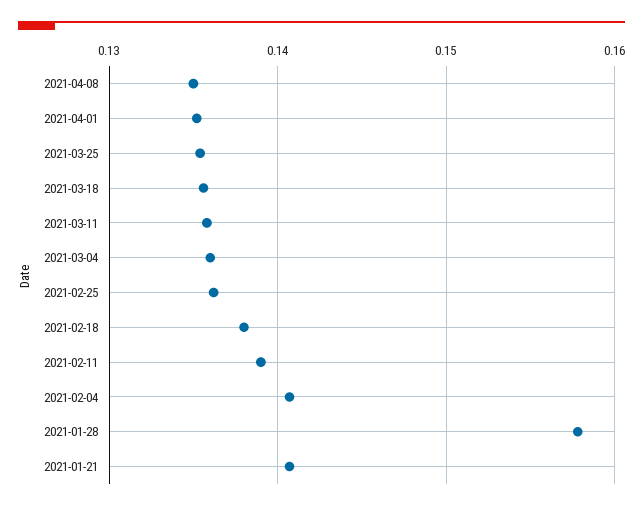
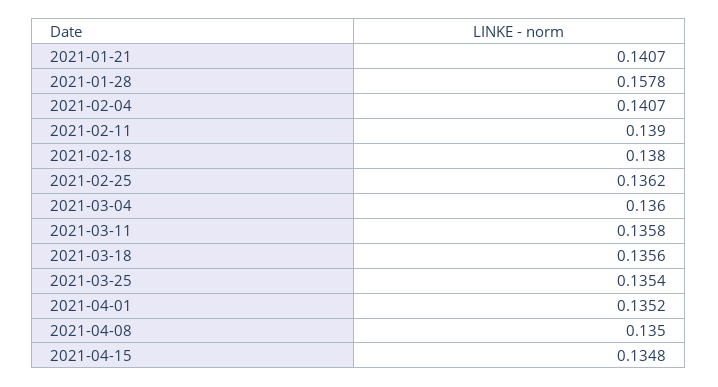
2021-04-15: none -> 0.1348

